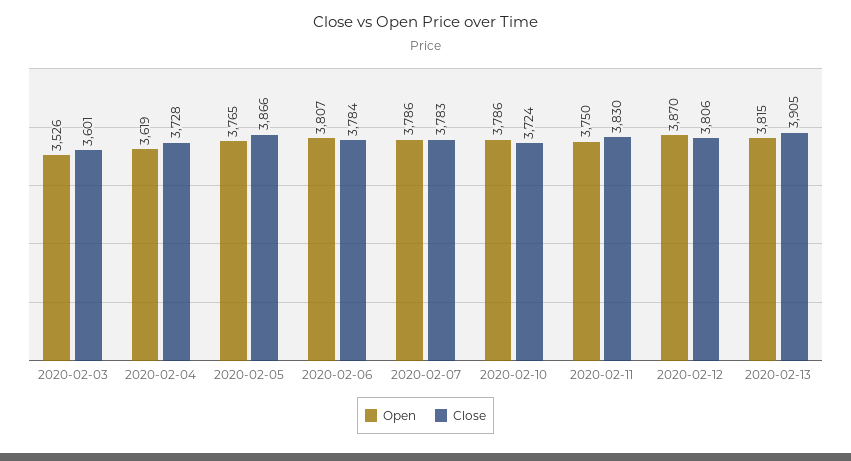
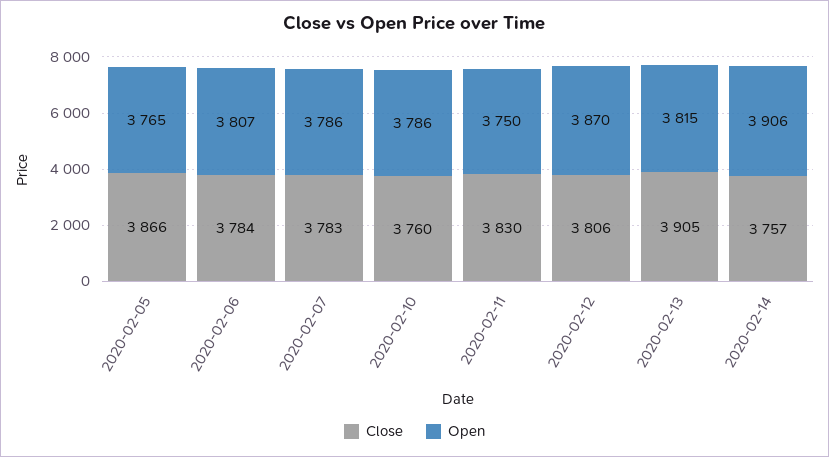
Open, 2020-02-03: 3526 -> none
Close, 2020-02-03: 3601 -> none
Open, 2020-02-04: 3619 -> none
Close, 2020-02-04: 3728 -> none
Close, 2020-02-10: 3724 -> 3760
Close, 2020-02-14: none -> 3757
Open, 2020-02-14: none -> 3906

